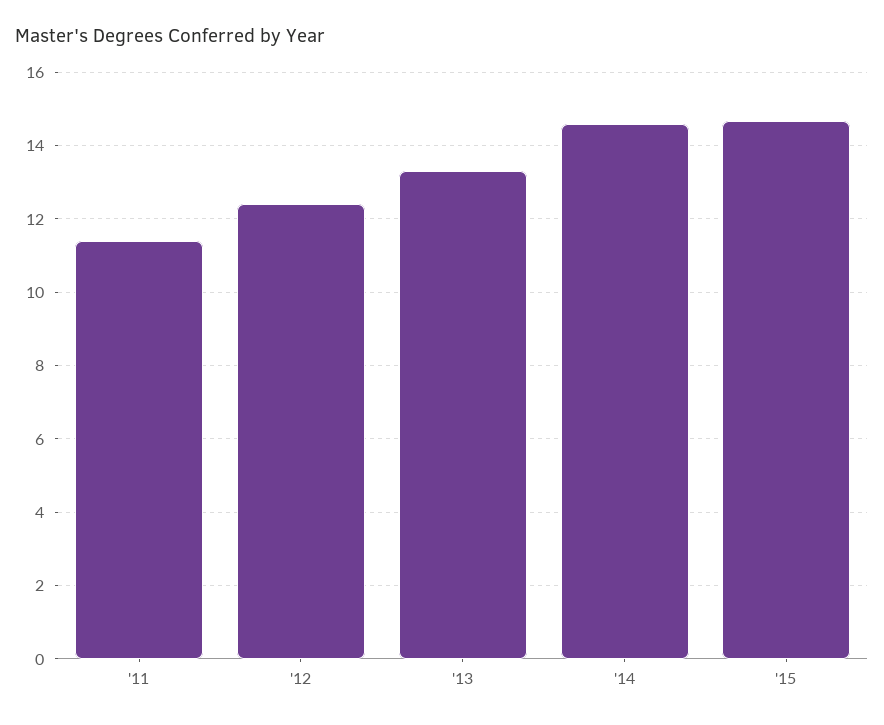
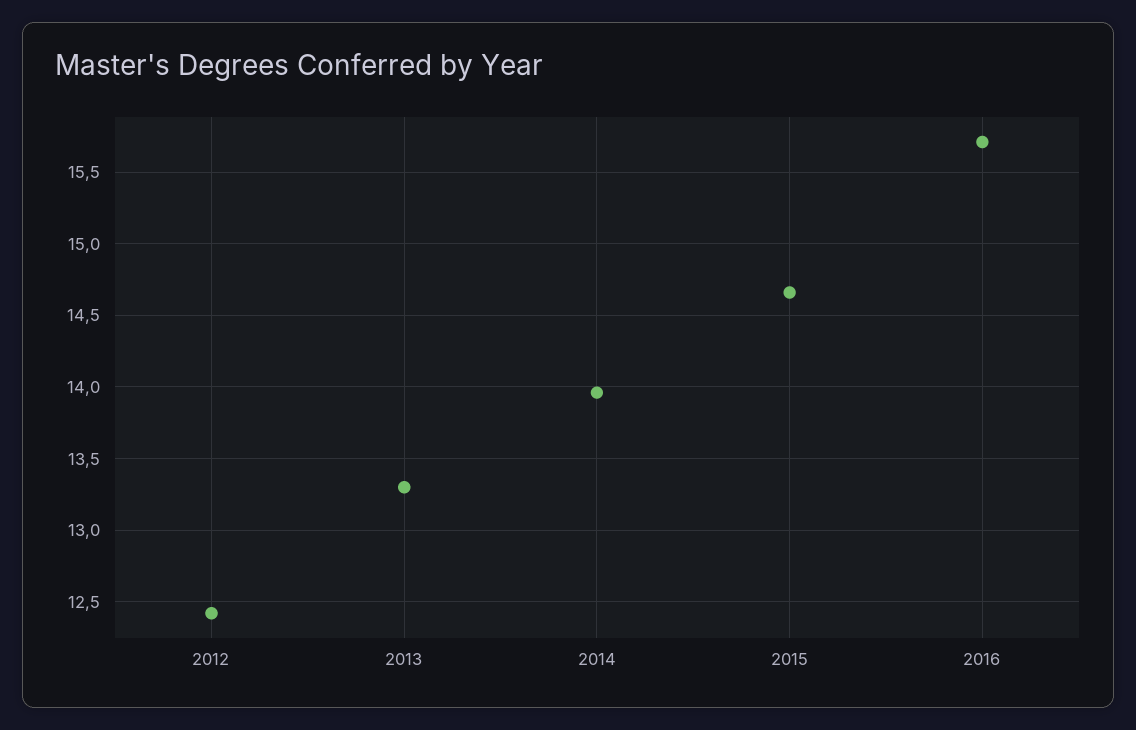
'11: 11.4 -> none
'14: 14.6 -> 13.95
2016: none -> 15.7

